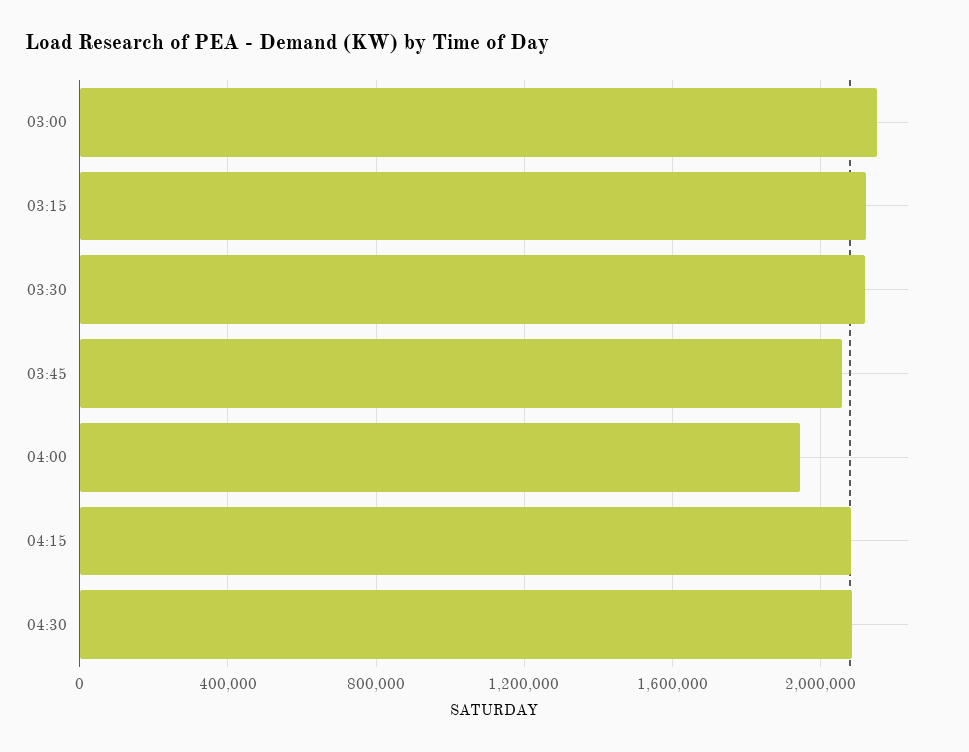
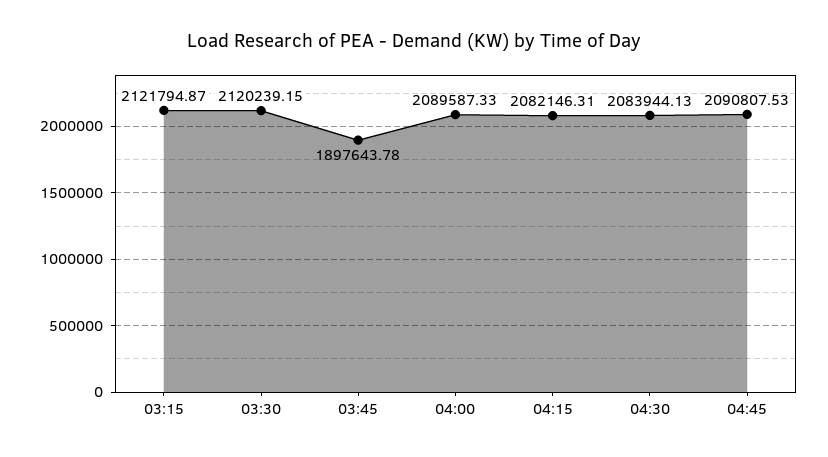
03:00: 2150000 -> none
03:45: 2050000 -> 1897643.78
04:00: 1950000 -> 2089587.33
04:45: none -> 2090807.53

